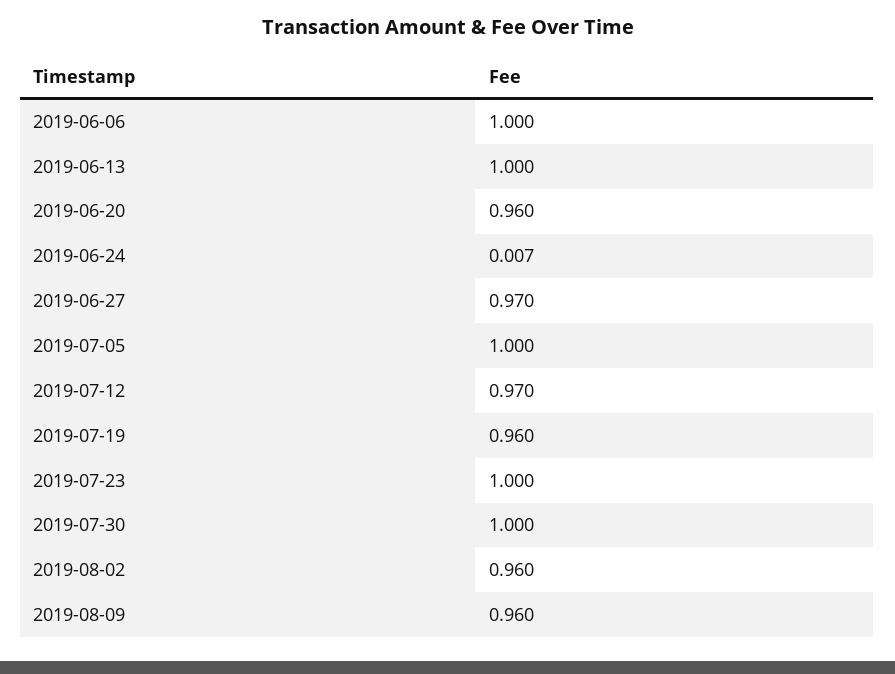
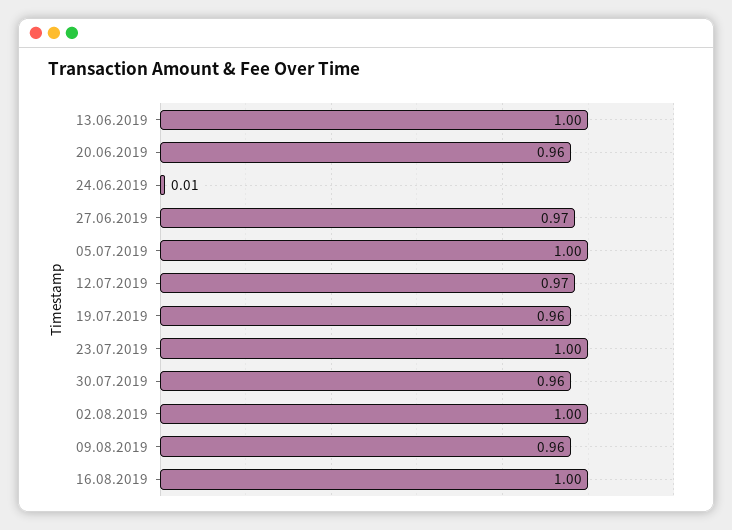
2019-06-06: 1 -> none
2019-07-30: 1 -> 0.96
2019-08-02: 0.96 -> 1
16.08.2019: none -> 1

